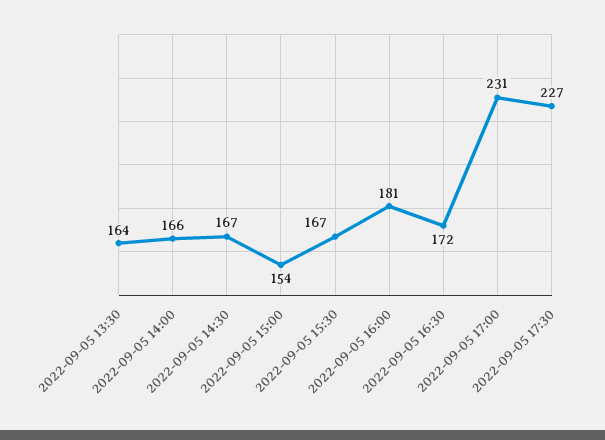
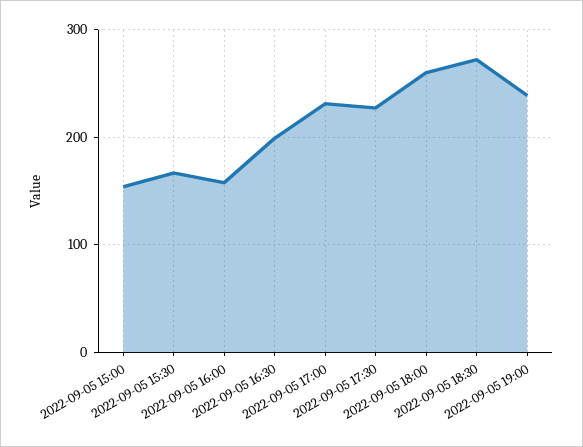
2022-09-05 13:30: 164 -> none
2022-09-05 14:00: 166 -> none
2022-09-05 14:30: 167 -> none
2022-09-05 16:00: 181 -> 160
2022-09-05 16:30: 172 -> 200
2022-09-05 18:00: none -> 260
2022-09-05 18:30: none -> 270
2022-09-05 19:00: none -> 240

